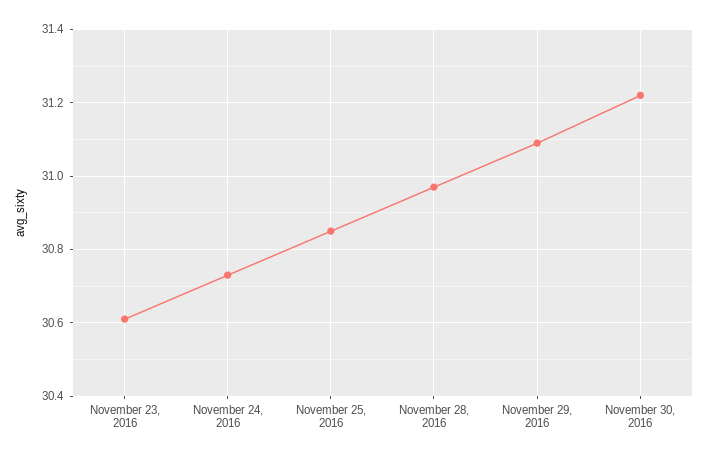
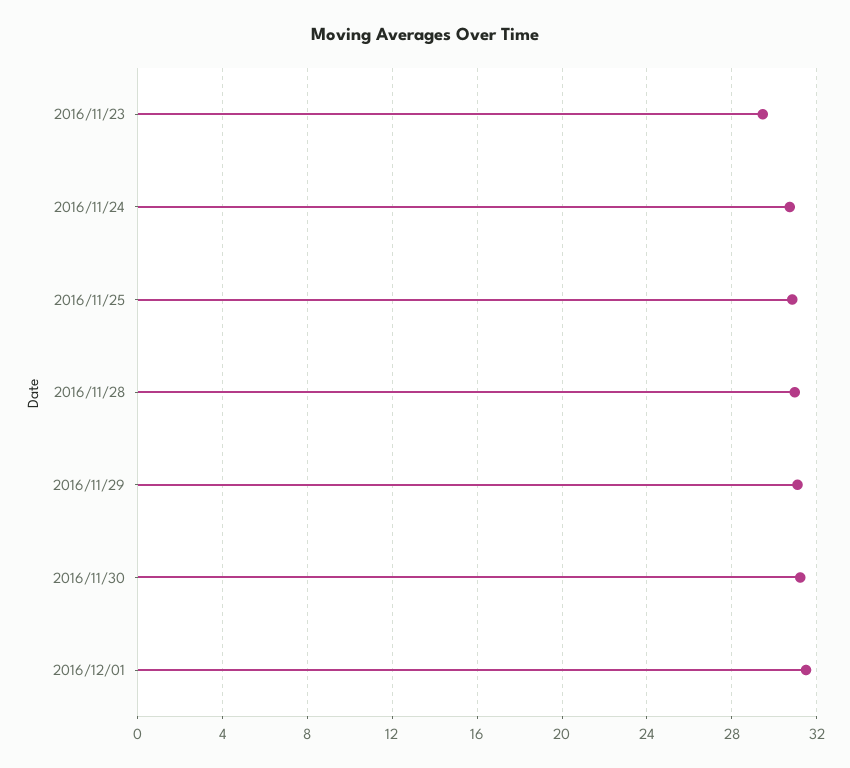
November 23, 2016: 30.6 -> 29.5
2016/12/01: none -> 31.5

